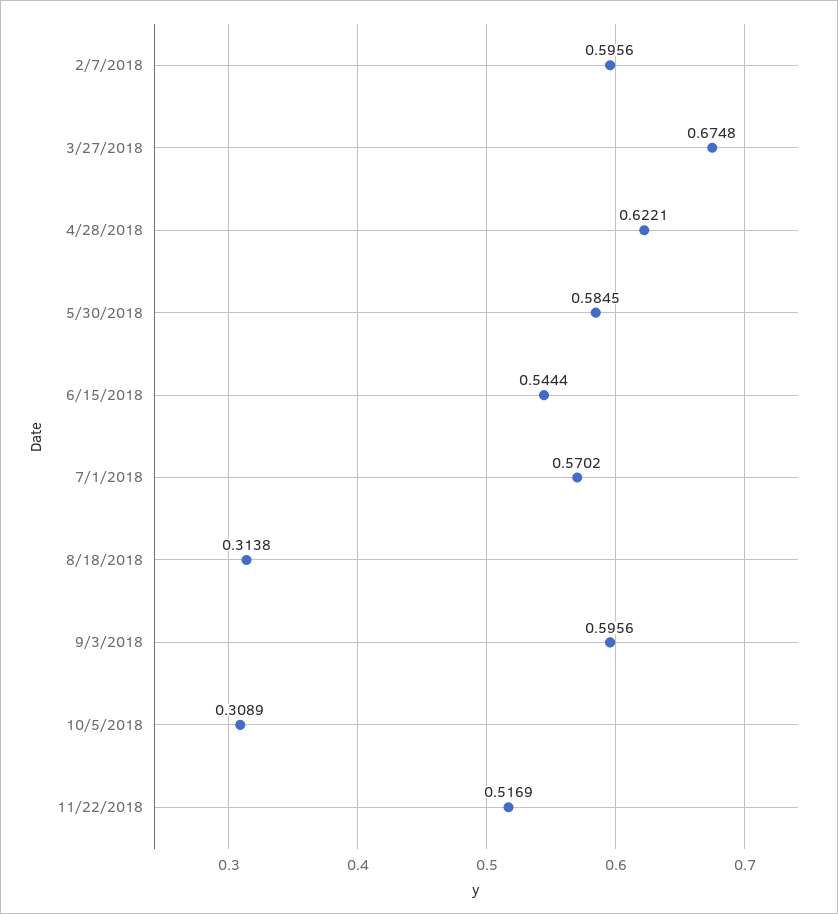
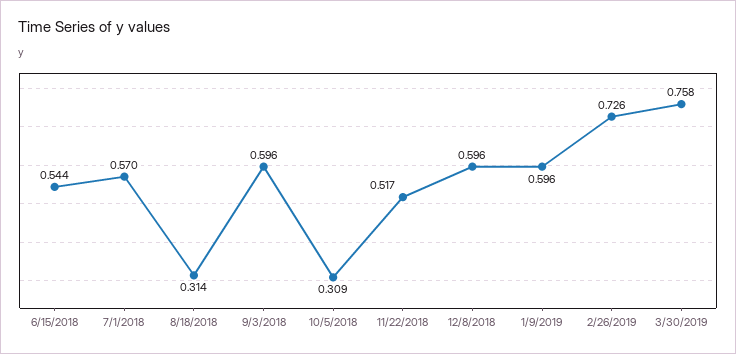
2/7/2018: 0.5956 -> none
3/27/2018: 0.6748 -> none
4/28/2018: 0.6221 -> none
5/30/2018: 0.5845 -> none
12/8/2018: none -> 0.596
1/9/2019: none -> 0.596
2/26/2019: none -> 0.726
3/30/2019: none -> 0.758

